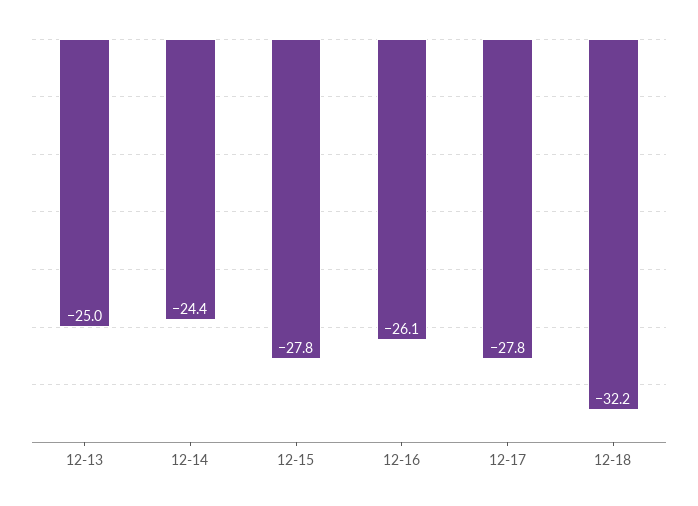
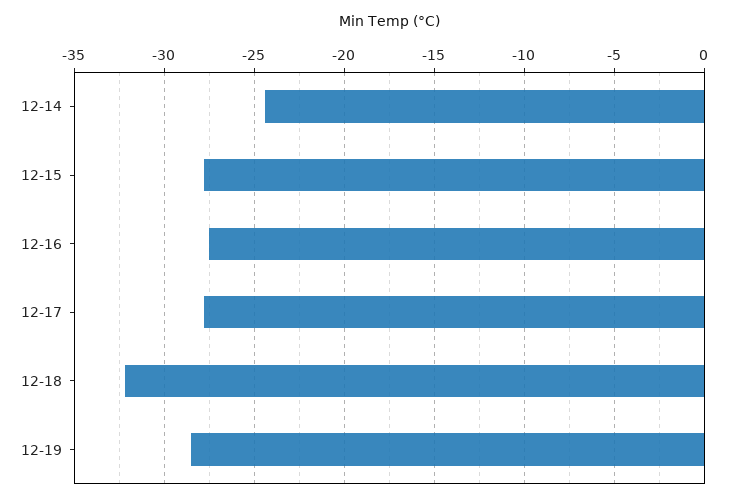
12-13: -25 -> none
12-16: -26.1 -> -27.5
12-19: none -> -28.5

